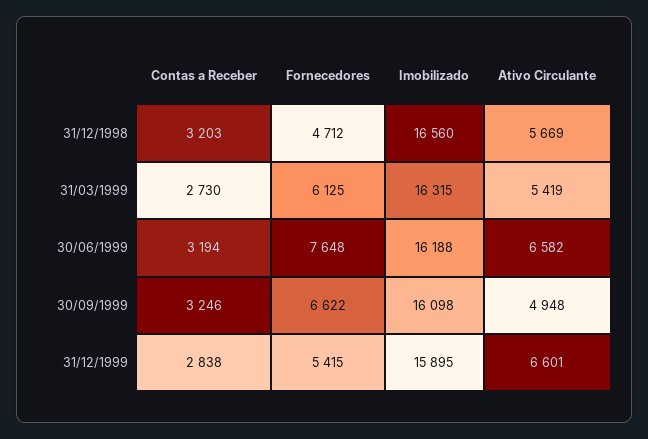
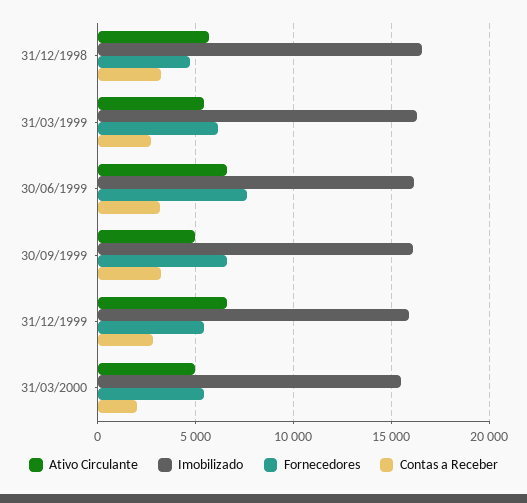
Ativo Circulante, 31/03/2000: none -> 5000
Imobilizado, 31/03/2000: none -> 15500
Fornecedores, 31/03/2000: none -> 5500
Contas a Receber, 31/03/2000: none -> 2000

